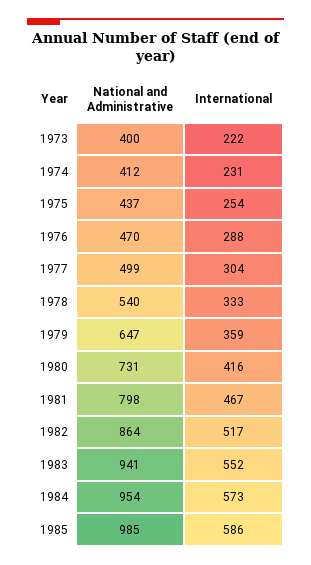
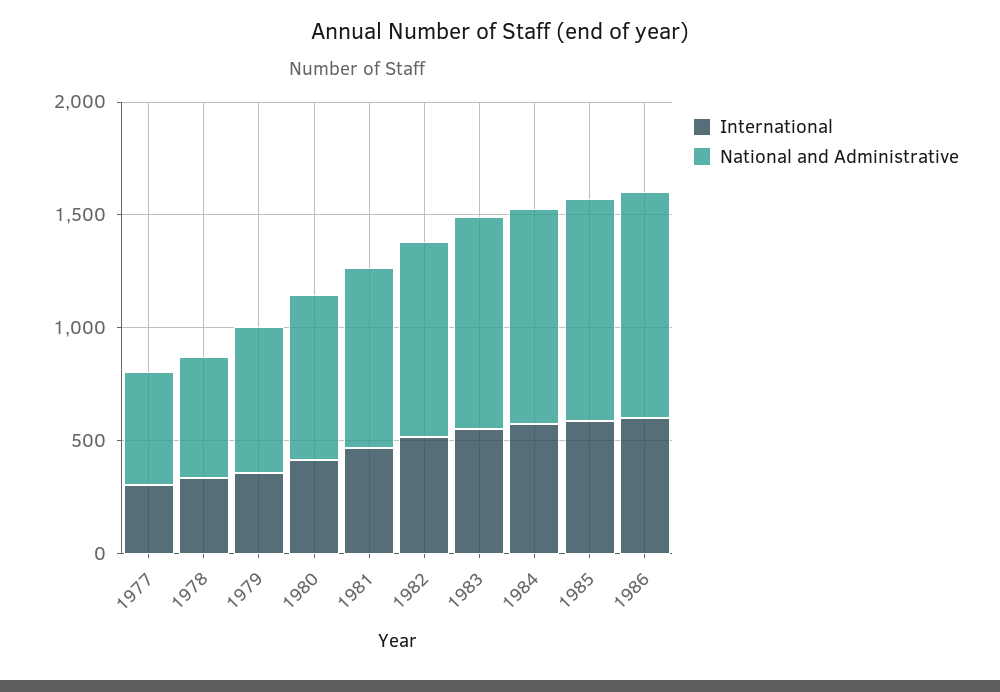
National and Administrative, 1973: 400 -> none
International, 1973: 222 -> none
National and Administrative, 1974: 412 -> none
International, 1974: 231 -> none
National and Administrative, 1975: 437 -> none
International, 1975: 254 -> none
National and Administrative, 1976: 470 -> none
International, 1976: 288 -> none
International, 1986: none -> 600
National and Administrative, 1986: none -> 1000

